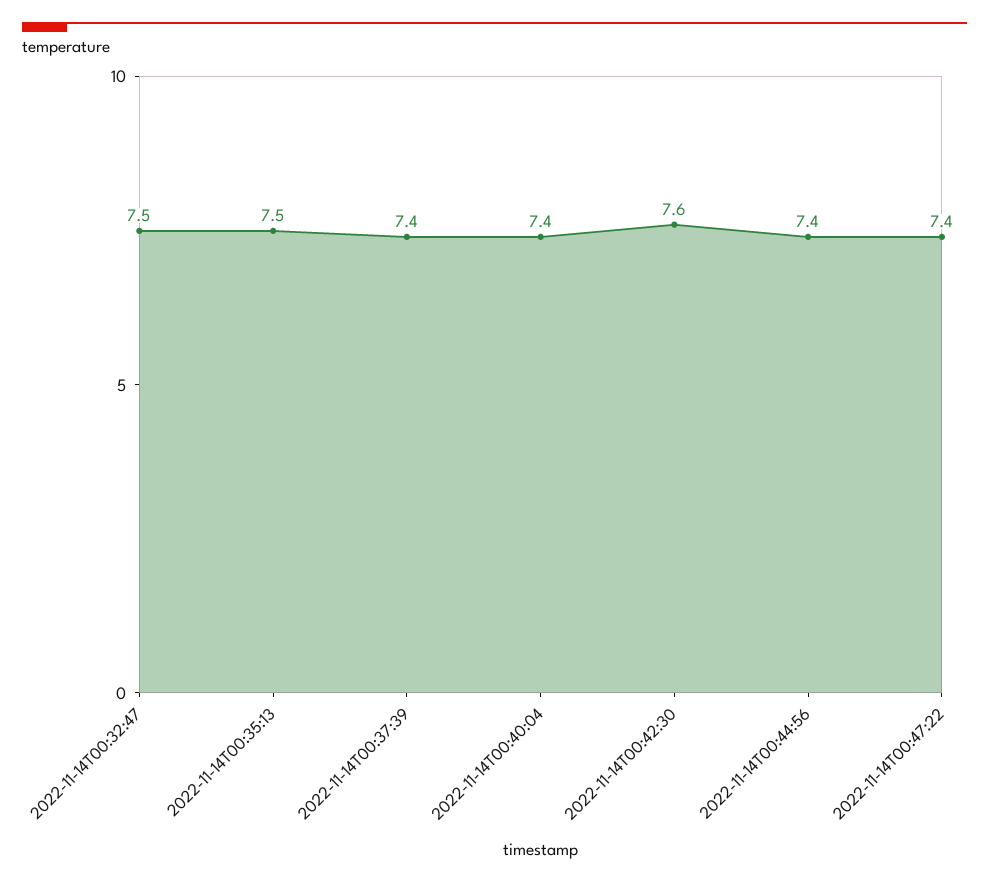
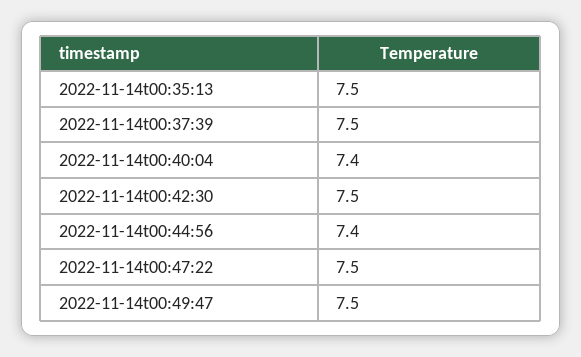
2022-11-14T00:32:47: 7.5 -> none
2022-11-14T00:37:39: 7.4 -> 7.5
2022-11-14T00:42:30: 7.6 -> 7.5
2022-11-14T00:47:22: 7.4 -> 7.5
2022-11-14t00:49:47: none -> 7.5

